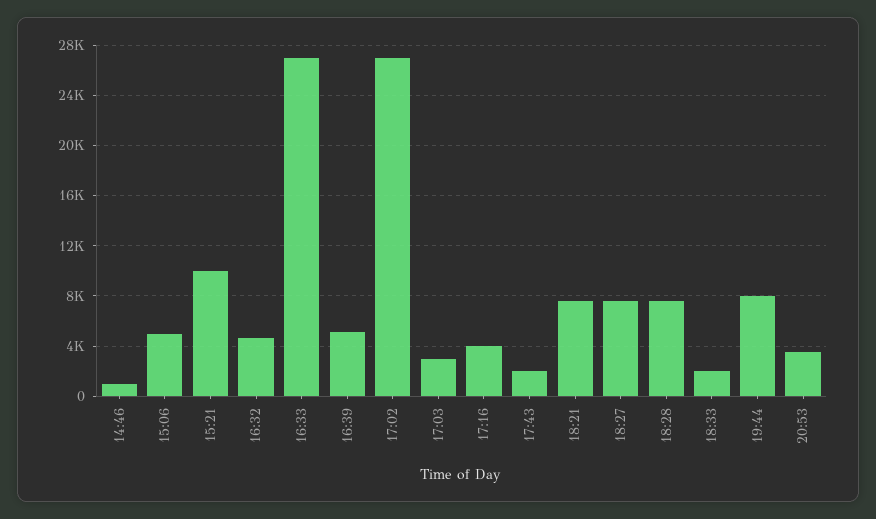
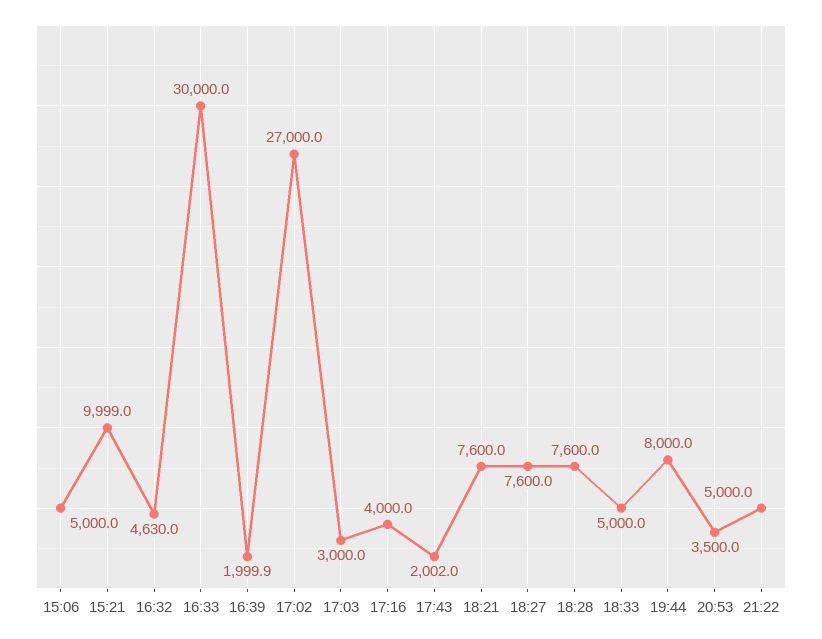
14:46: 1000 -> none
16:33: 27000 -> 30000
16:39: 5000 -> 1999.9
18:33: 2000 -> 5000
21:22: none -> 5000

